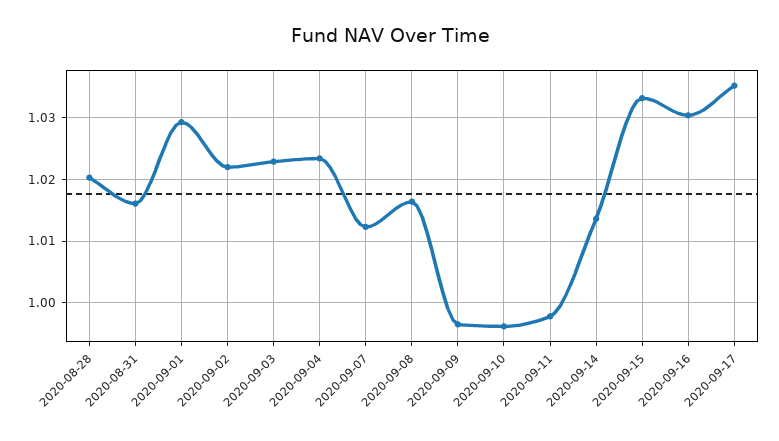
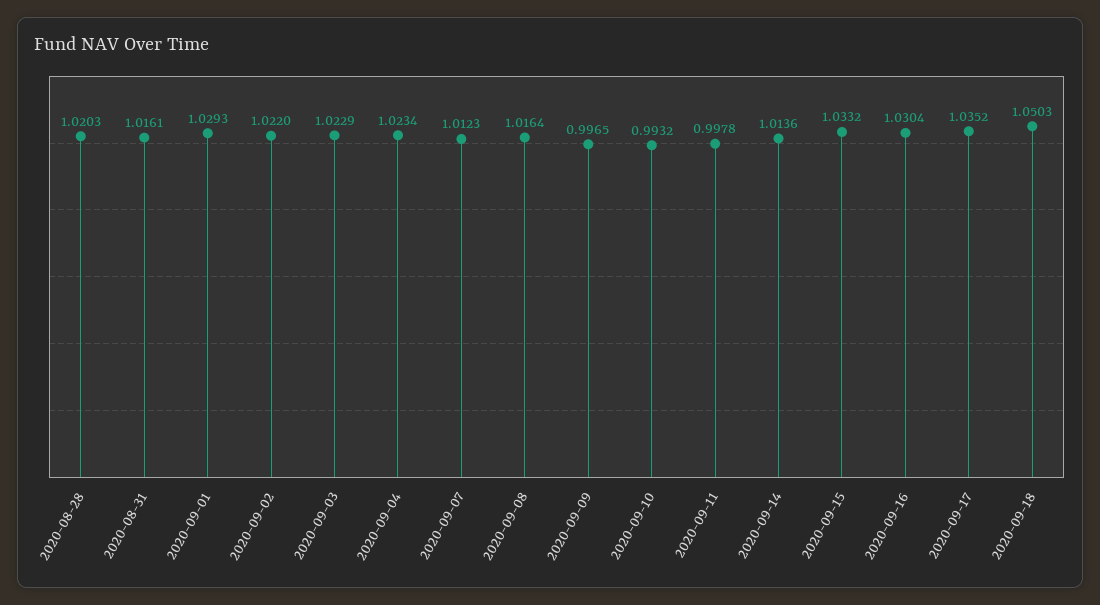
2020-09-10: 0.996 -> 0.9932
2020-09-18: none -> 1.0503

